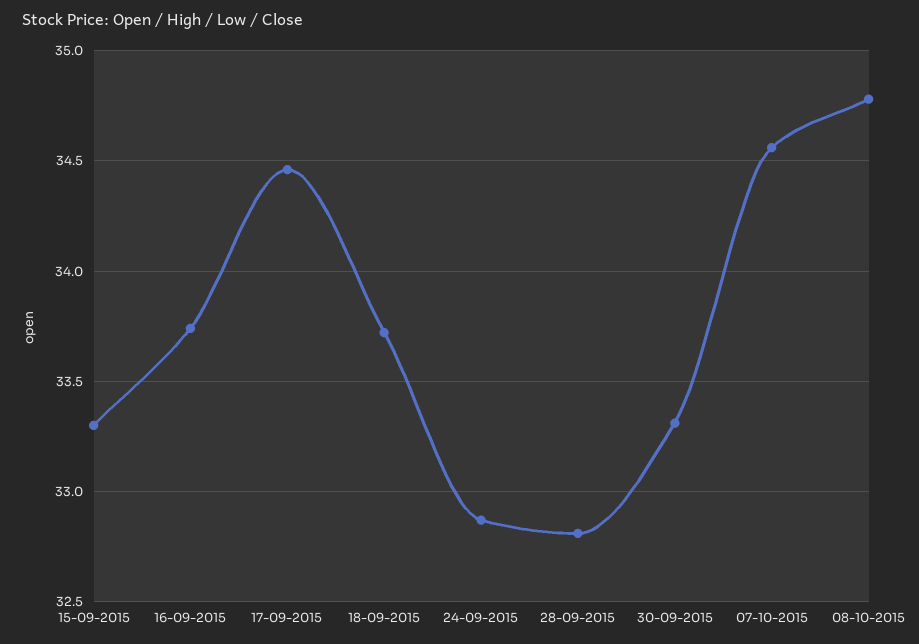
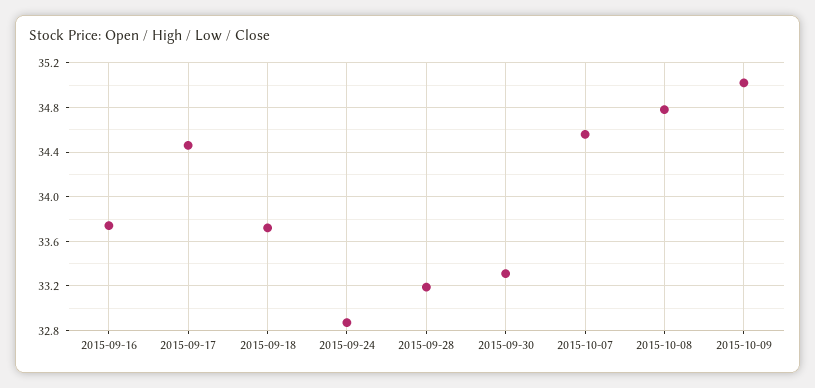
15-09-2015: 33.3 -> none
28-09-2015: 32.8 -> 33.2
2015-10-09: none -> 35

